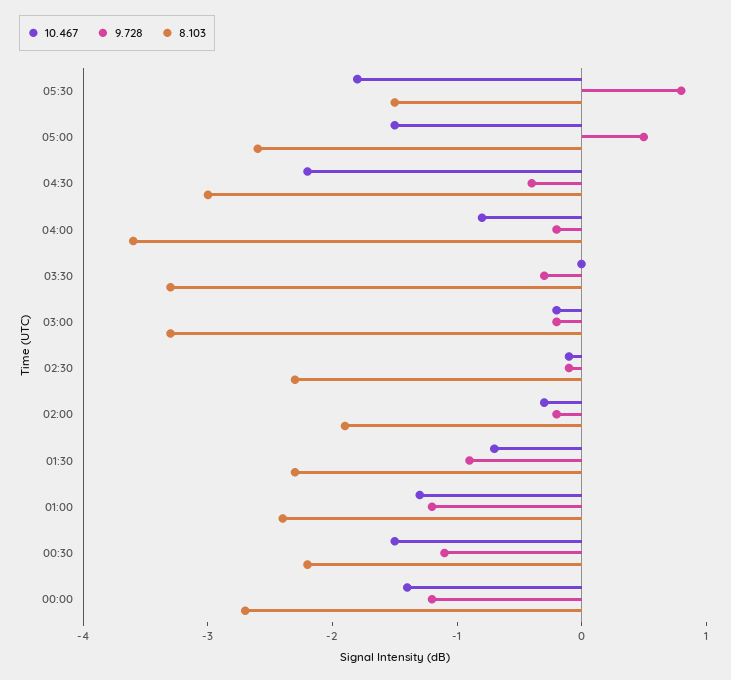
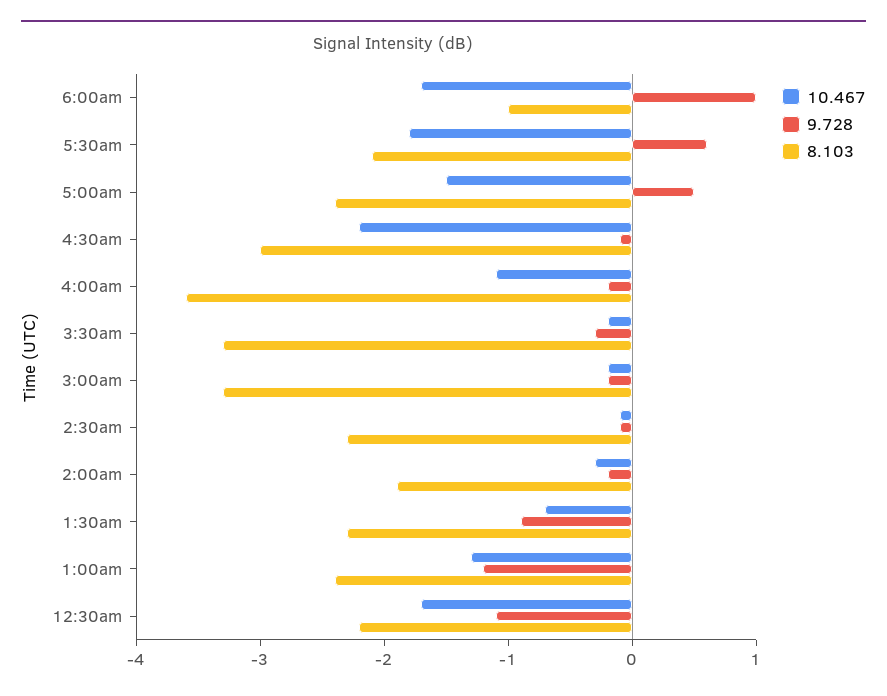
9.728, 05:30: 0.8 -> 0.6
8.103, 05:30: -1.5 -> -2.1
8.103, 05:00: -2.6 -> -2.4
9.728, 04:30: -0.4 -> -0.1
10.467, 04:00: -0.8 -> -1.1
10.467, 03:30: 0 -> -0.2
10.467, 00:30: -1.5 -> -1.7
10.467, 00:00: -1.4 -> none
9.728, 00:00: -1.2 -> none
8.103, 00:00: -2.7 -> none
10.467, 6:00am: none -> -1.7
9.728, 6:00am: none -> 1
8.103, 6:00am: none -> -1

